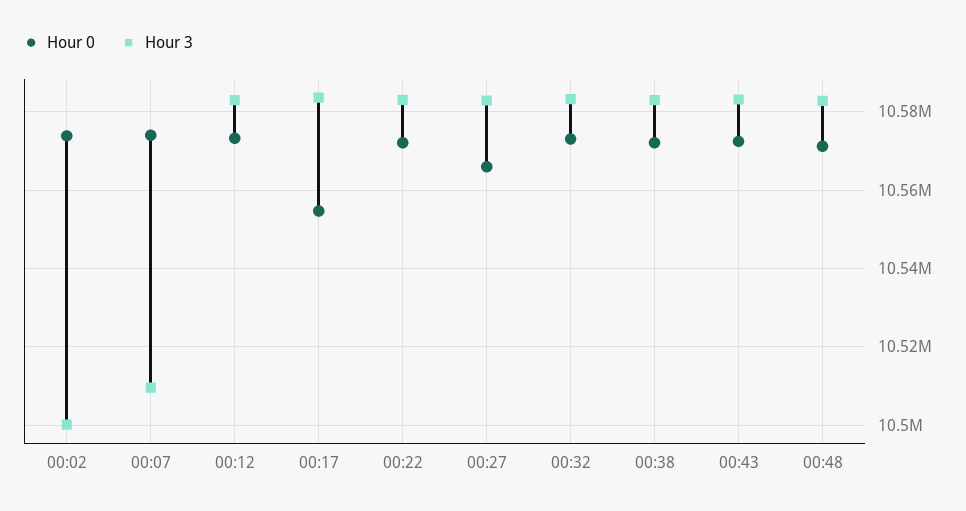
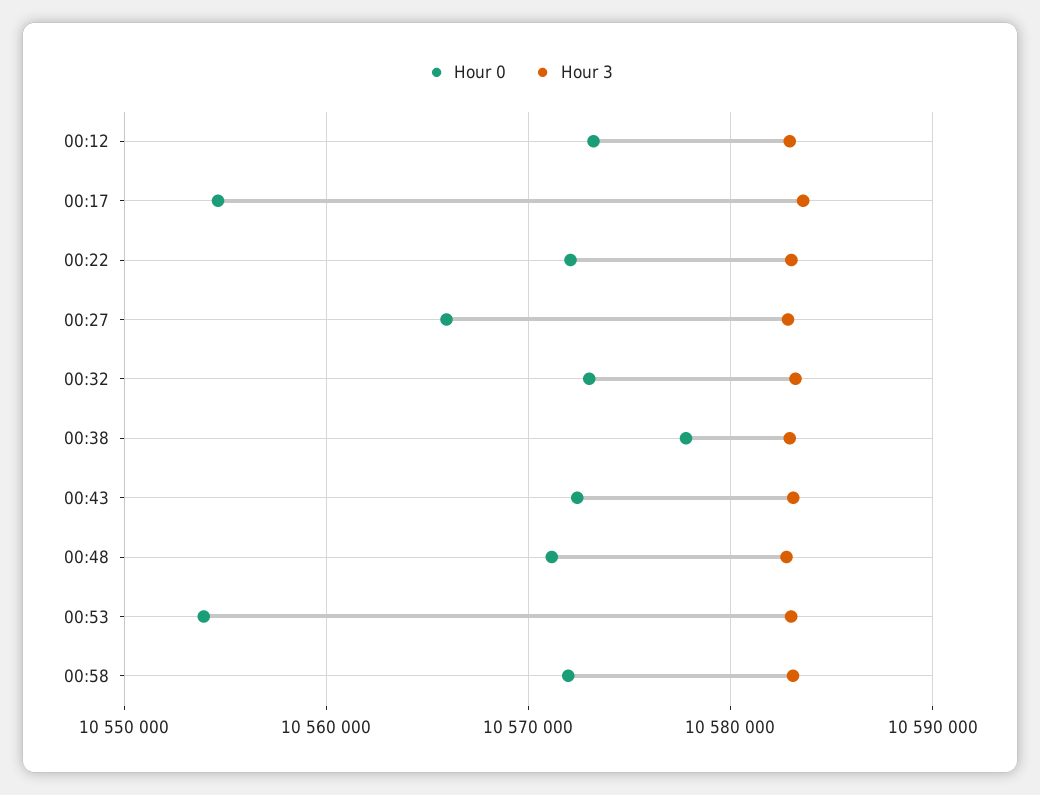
Hour 0, 00:02: 10574000 -> none
Hour 3, 00:02: 10500000 -> none
Hour 0, 00:07: 10574000 -> none
Hour 3, 00:07: 10510000 -> none
Hour 0, 00:38: 10572000 -> 10578000
Hour 0, 00:53: none -> 10554000
Hour 3, 00:53: none -> 10583000
Hour 0, 00:58: none -> 10572000
Hour 3, 00:58: none -> 10583000

